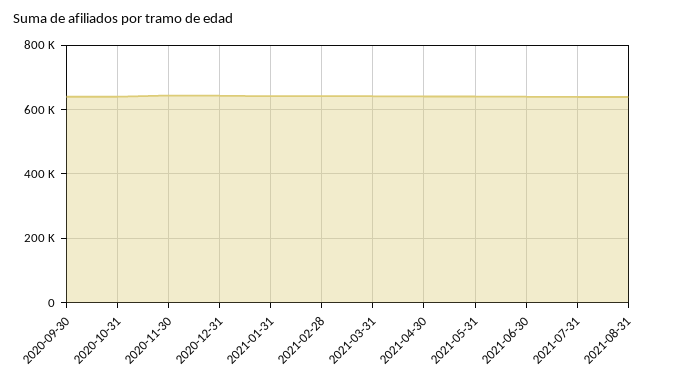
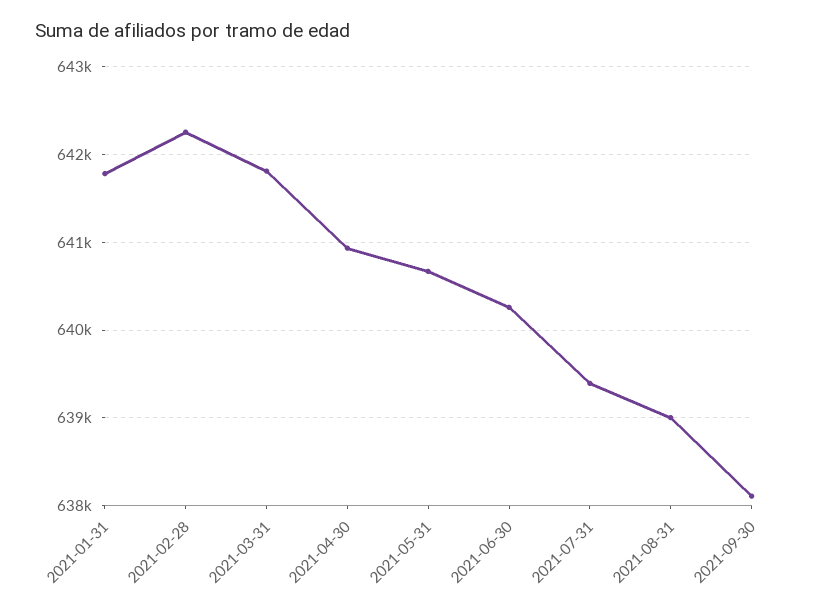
2020-09-30: 640000 -> none
2020-10-31: 640000 -> none
2020-11-30: 640000 -> none
2020-12-31: 640000 -> none
2021-09-30: none -> 638100

